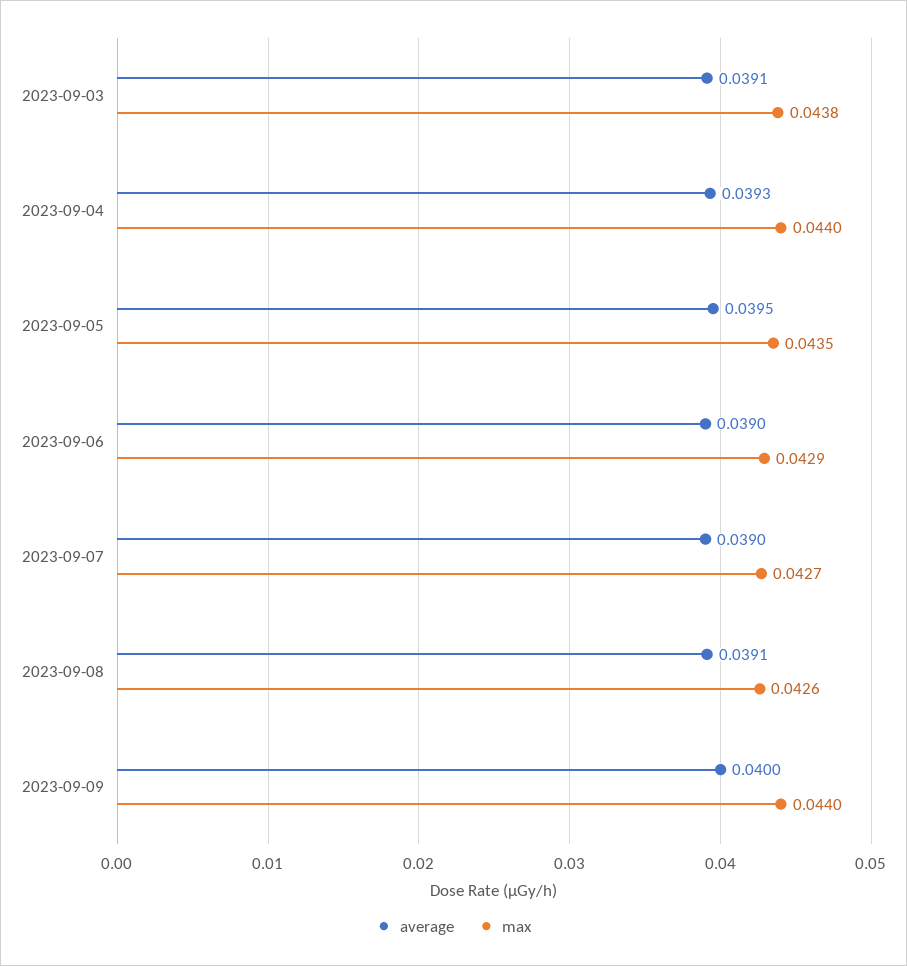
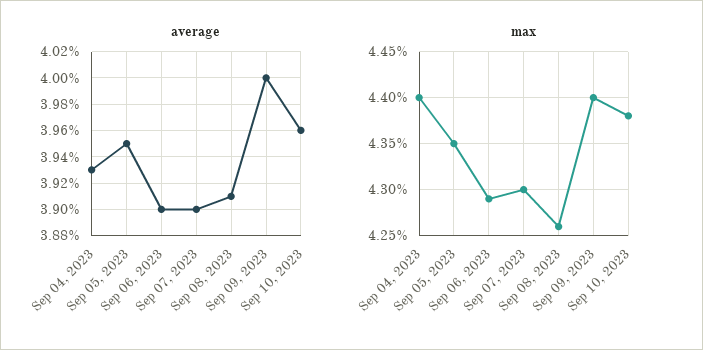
average, 2023-09-03: 0.0391 -> none
max, 2023-09-03: 0.0438 -> none
max, 2023-09-07: 0.0427 -> 0.043
average, Sep 10, 2023: none -> 0.0396
max, Sep 10, 2023: none -> 0.0438

